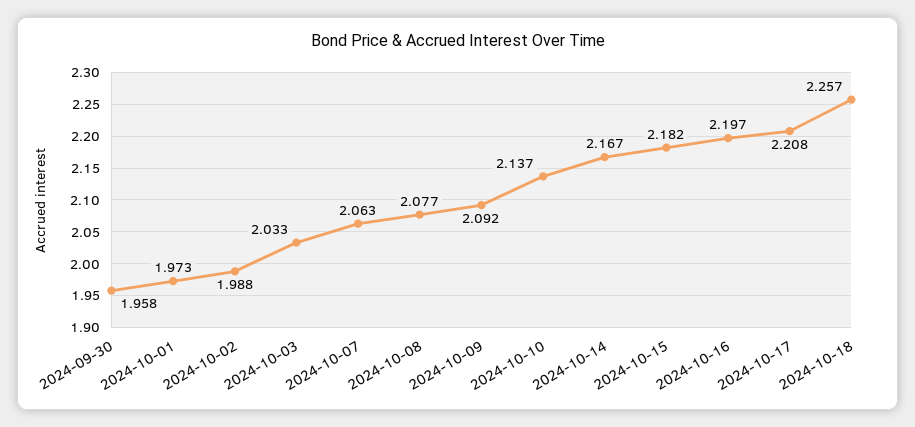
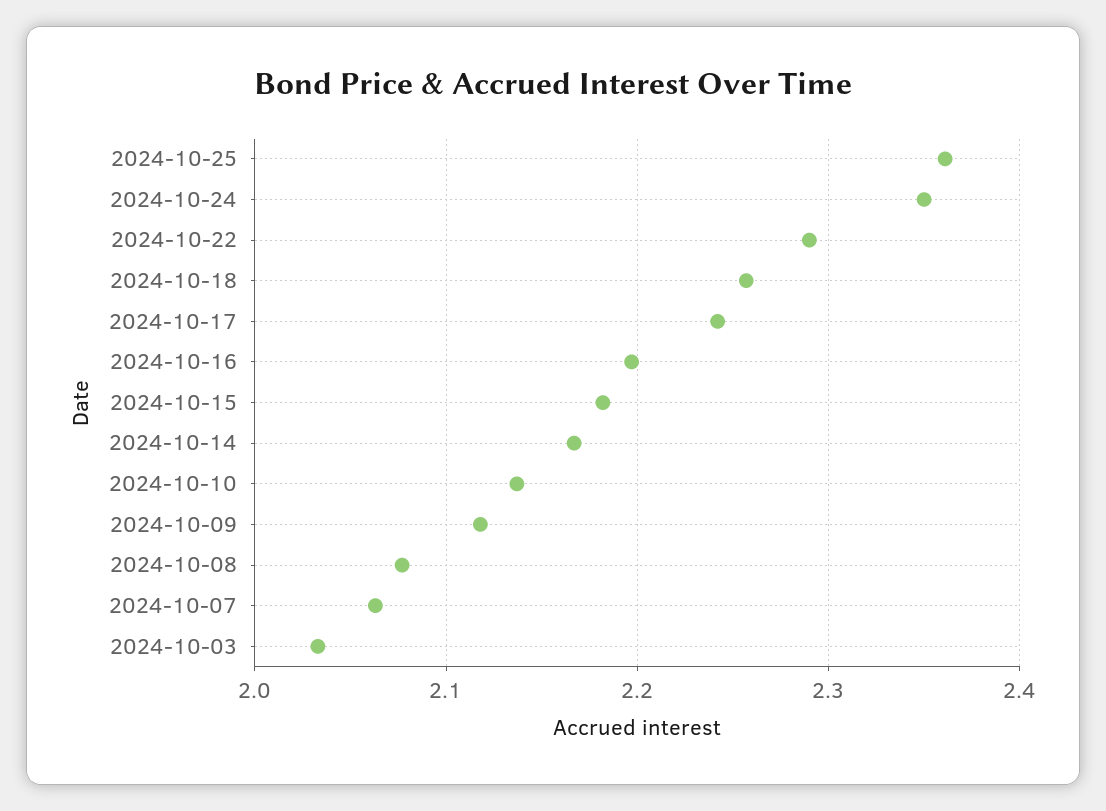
2024-09-30: 1.958 -> none
2024-10-01: 1.973 -> none
2024-10-02: 1.988 -> none
2024-10-09: 2.092 -> 2.12
2024-10-17: 2.208 -> 2.24
2024-10-25: none -> 2.36
2024-10-24: none -> 2.35
2024-10-22: none -> 2.29

